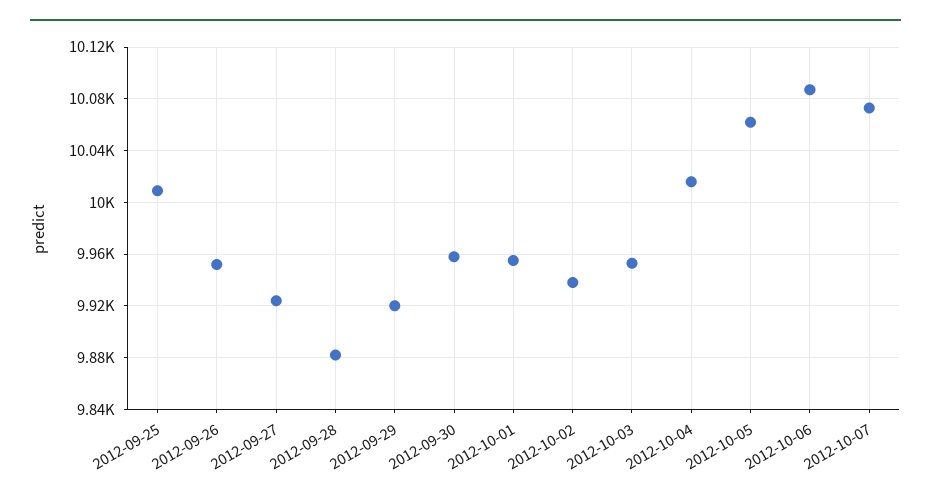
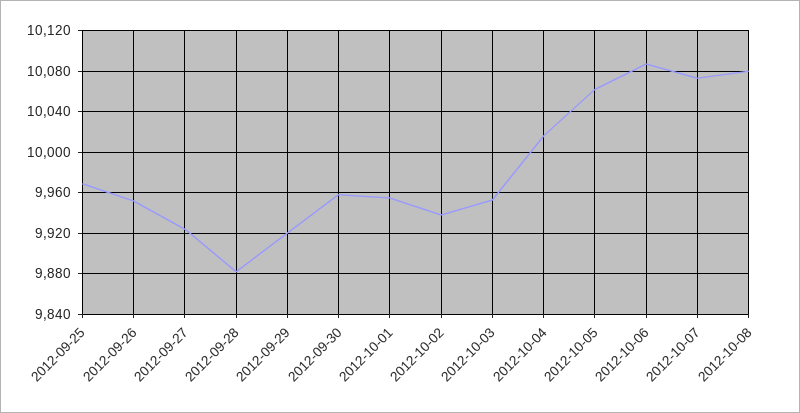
2012-09-25: 10010 -> 9970
2012-10-08: none -> 10080

